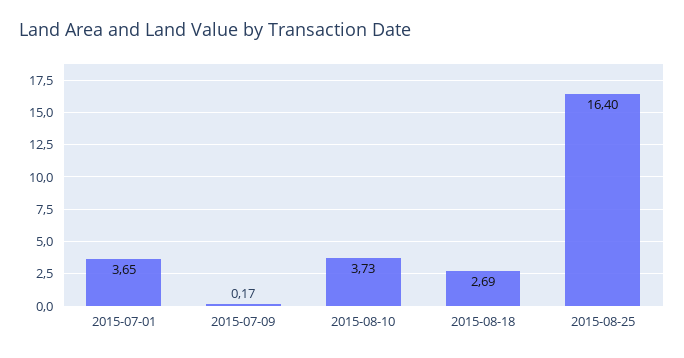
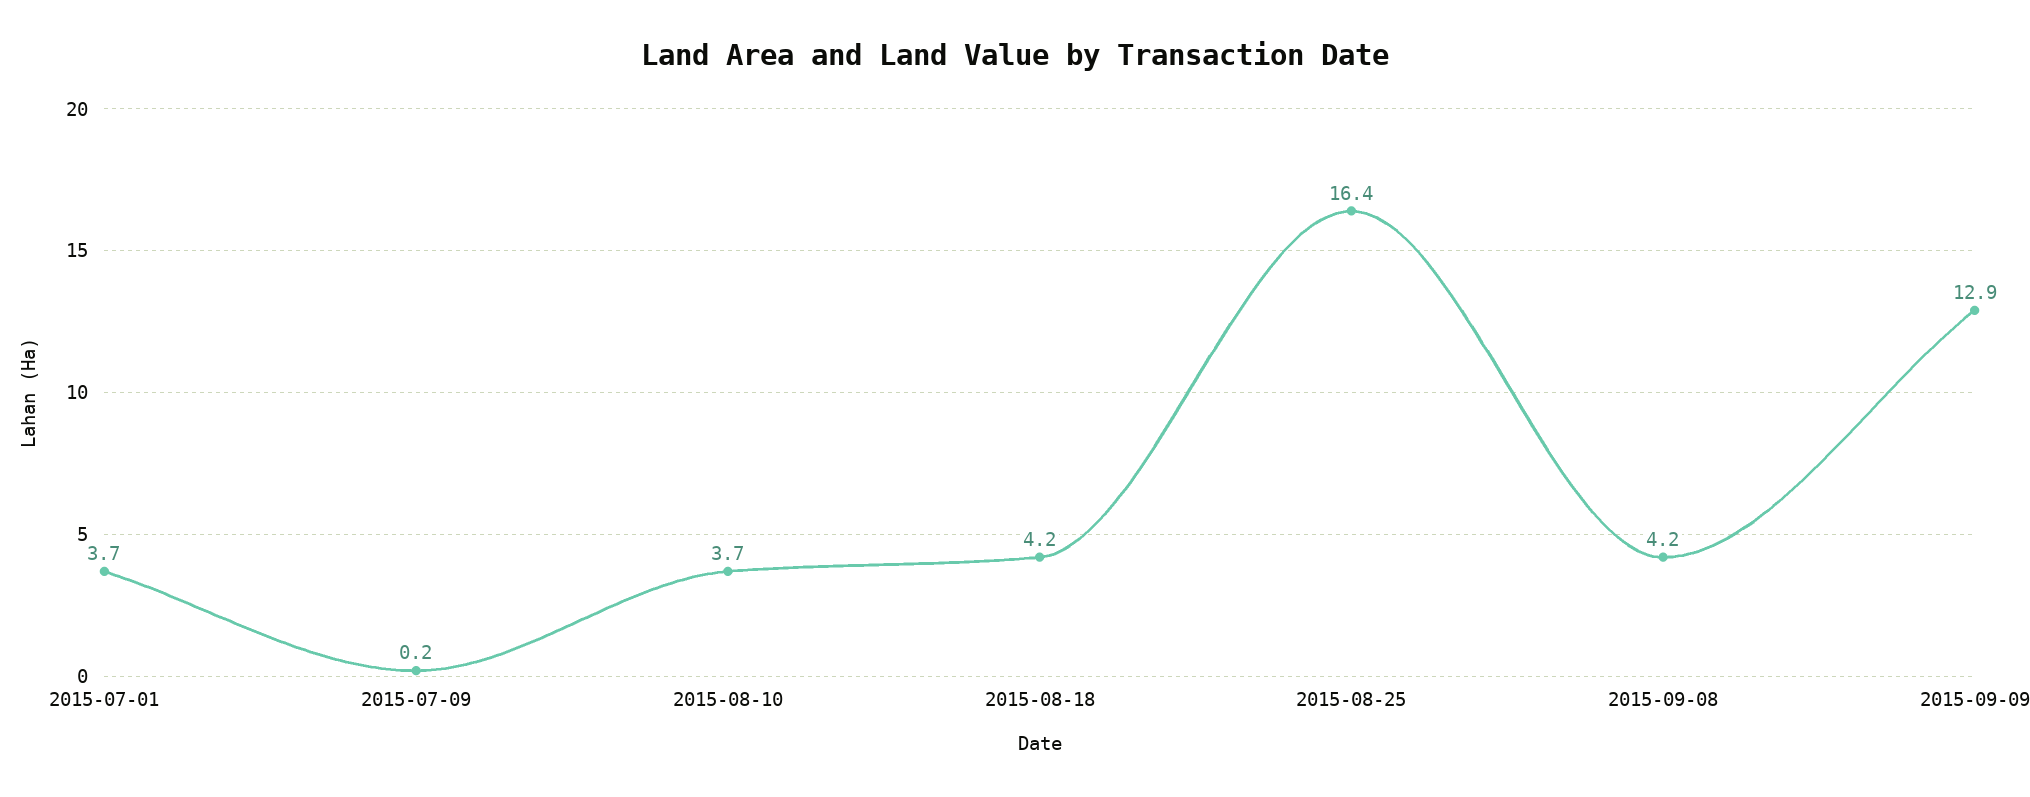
2015-08-18: 2.69 -> 4.2
2015-09-08: none -> 4.2
2015-09-09: none -> 12.9

